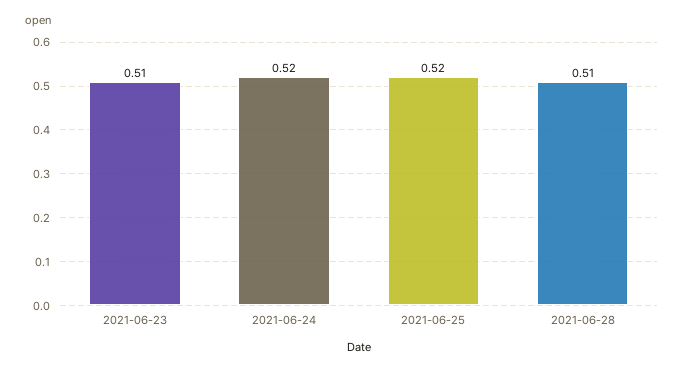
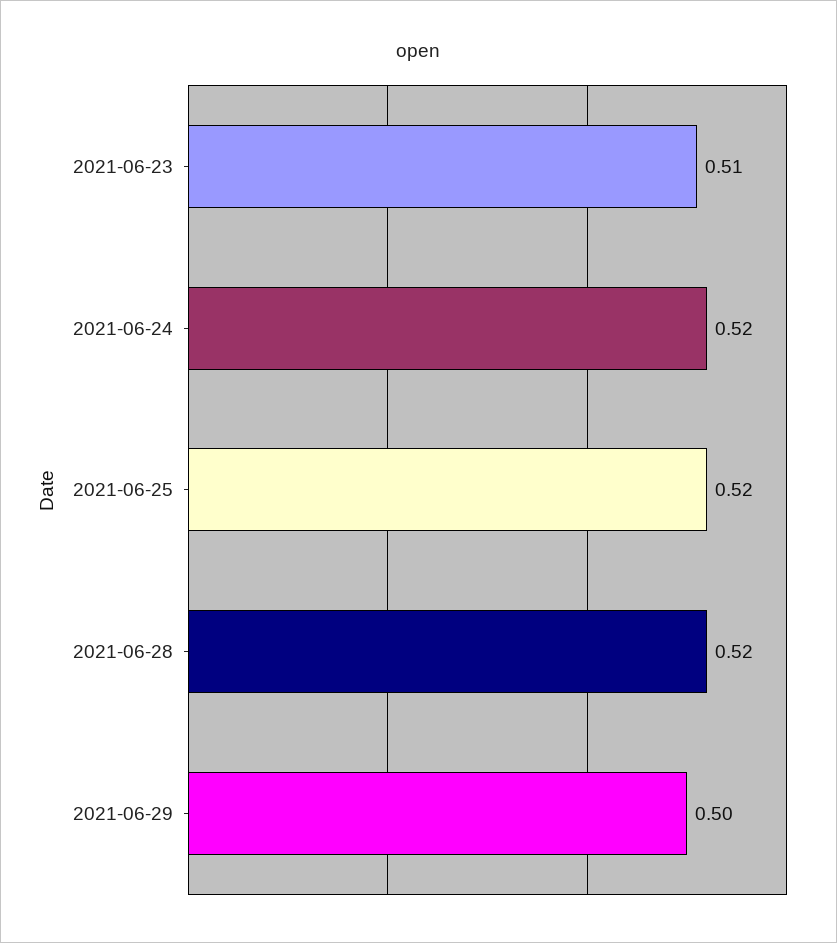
2021-06-28: 0.51 -> 0.52
2021-06-29: none -> 0.5

